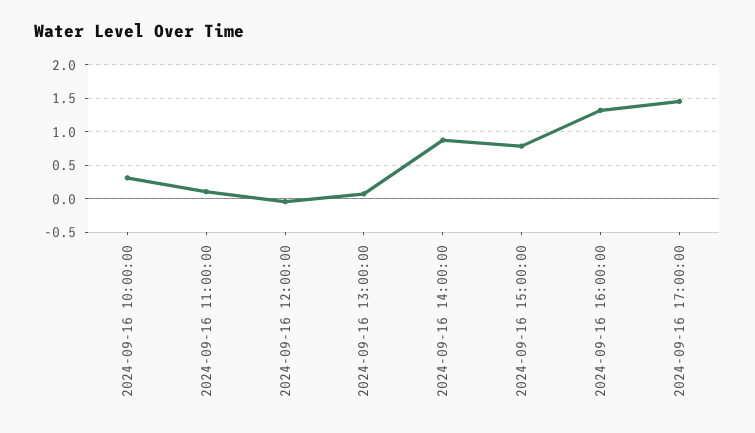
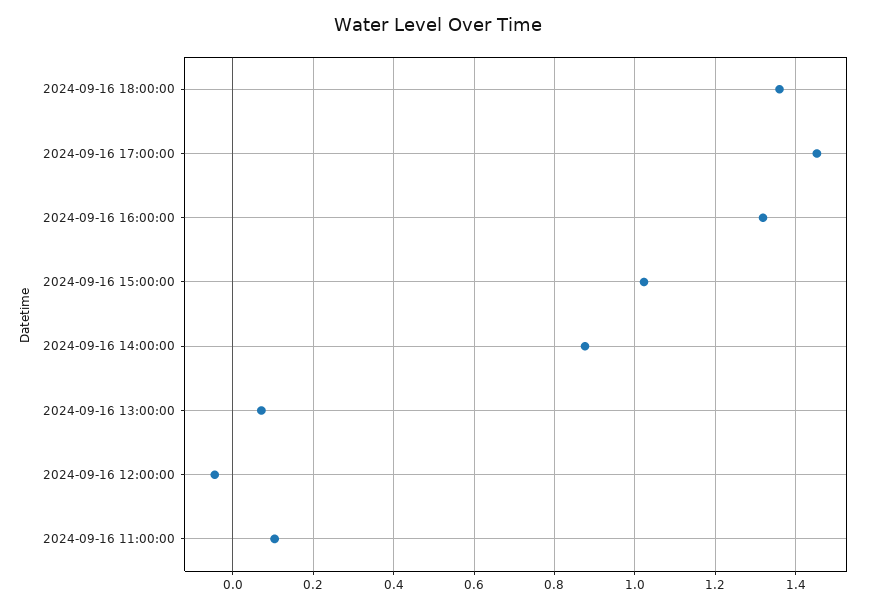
2024-09-16 10:00:00: 0.3 -> none
2024-09-16 15:00:00: 0.8 -> 1.02
2024-09-16 18:00:00: none -> 1.36

